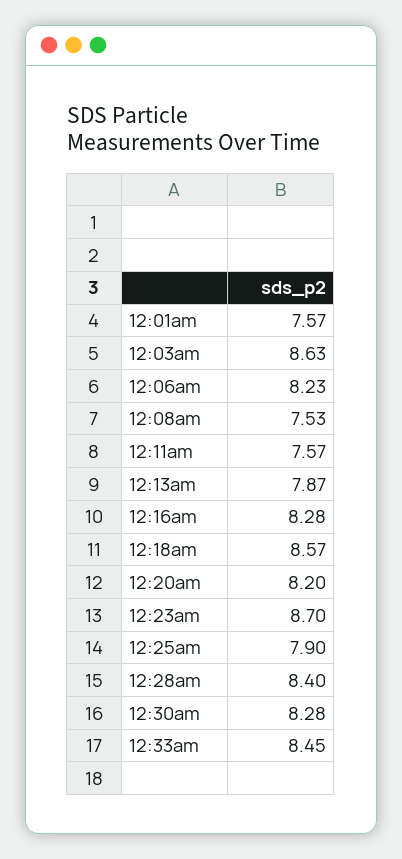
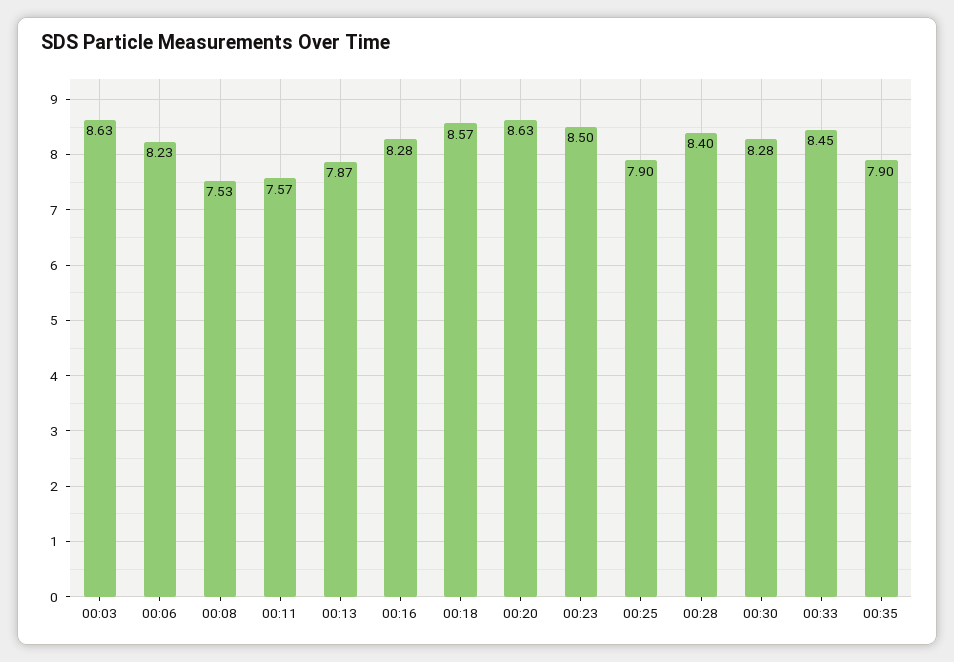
12:01am: 7.57 -> none
12:20am: 8.2 -> 8.63
12:23am: 8.7 -> 8.5
00:35: none -> 7.9

